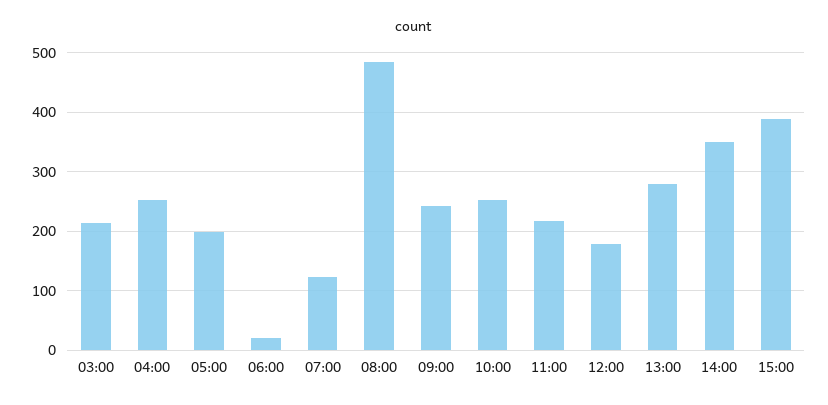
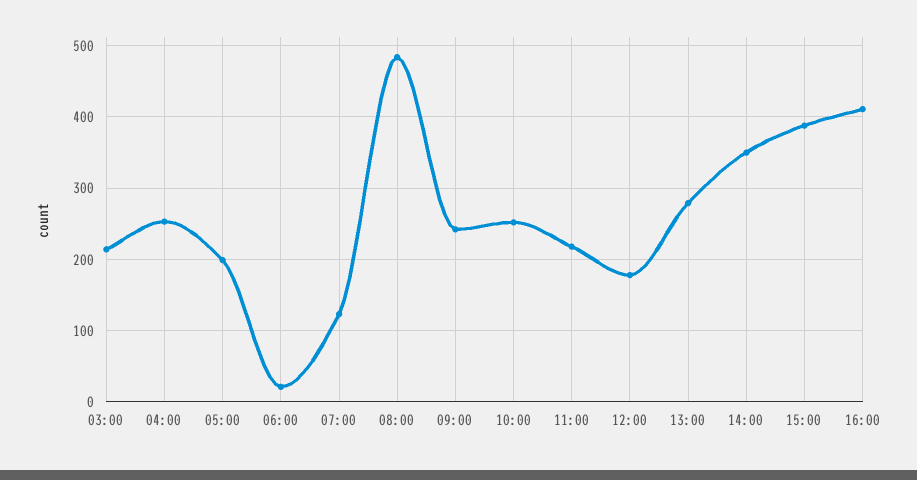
16:00: none -> 410

